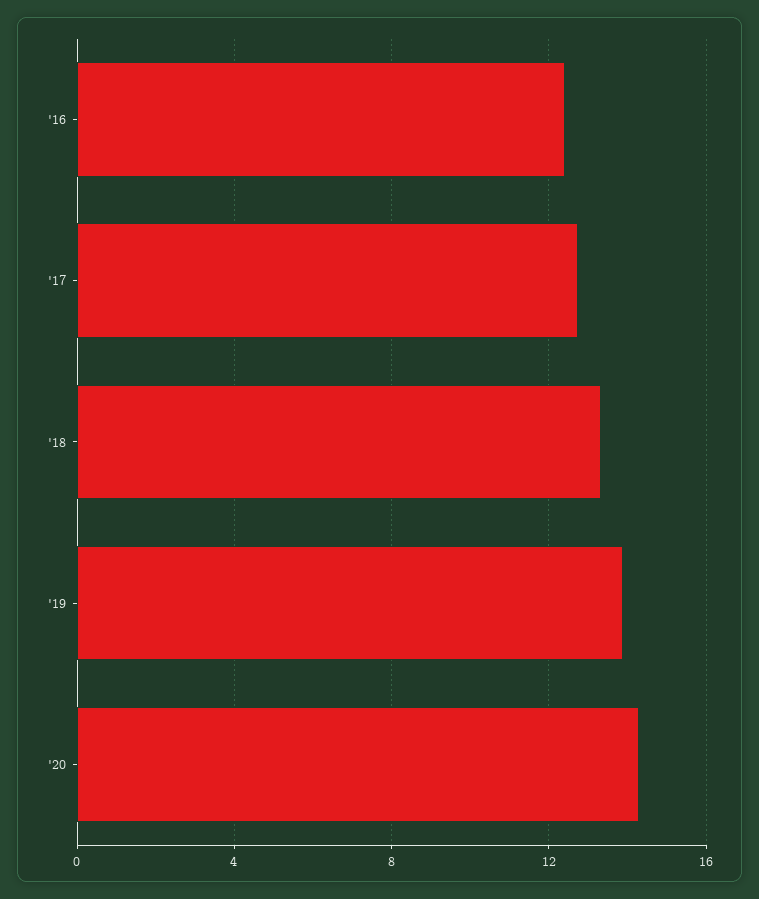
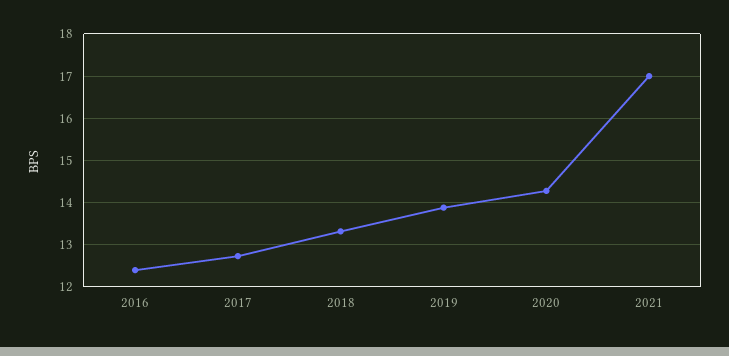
2021: none -> 17

